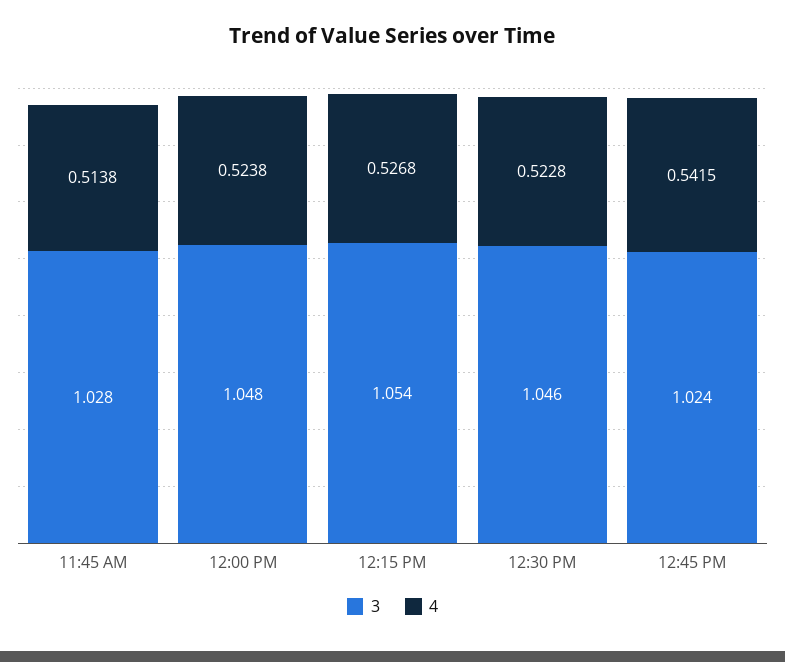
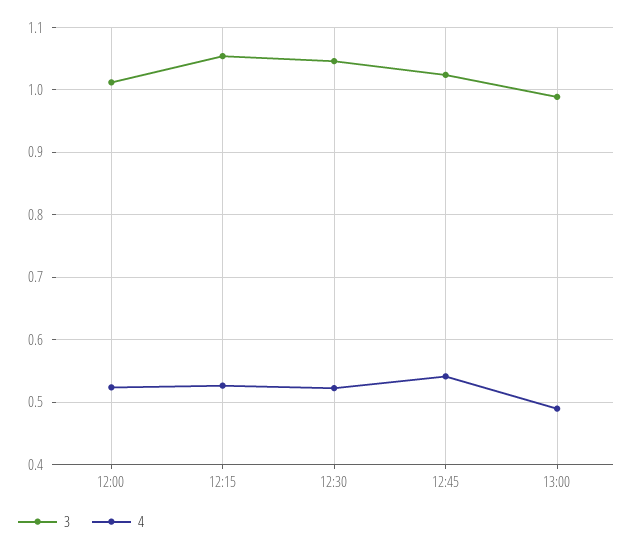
3, 11:45 AM: 1.028 -> none
4, 11:45 AM: 0.5138 -> none
3, 12:00 PM: 1.048 -> 1.01
3, 13:00: none -> 0.99
4, 13:00: none -> 0.49

